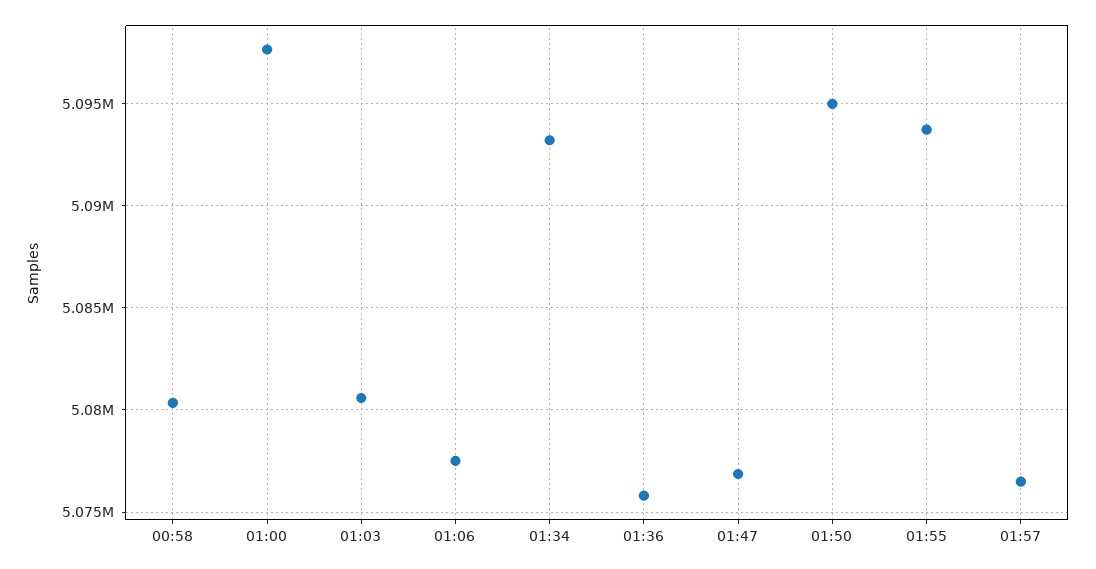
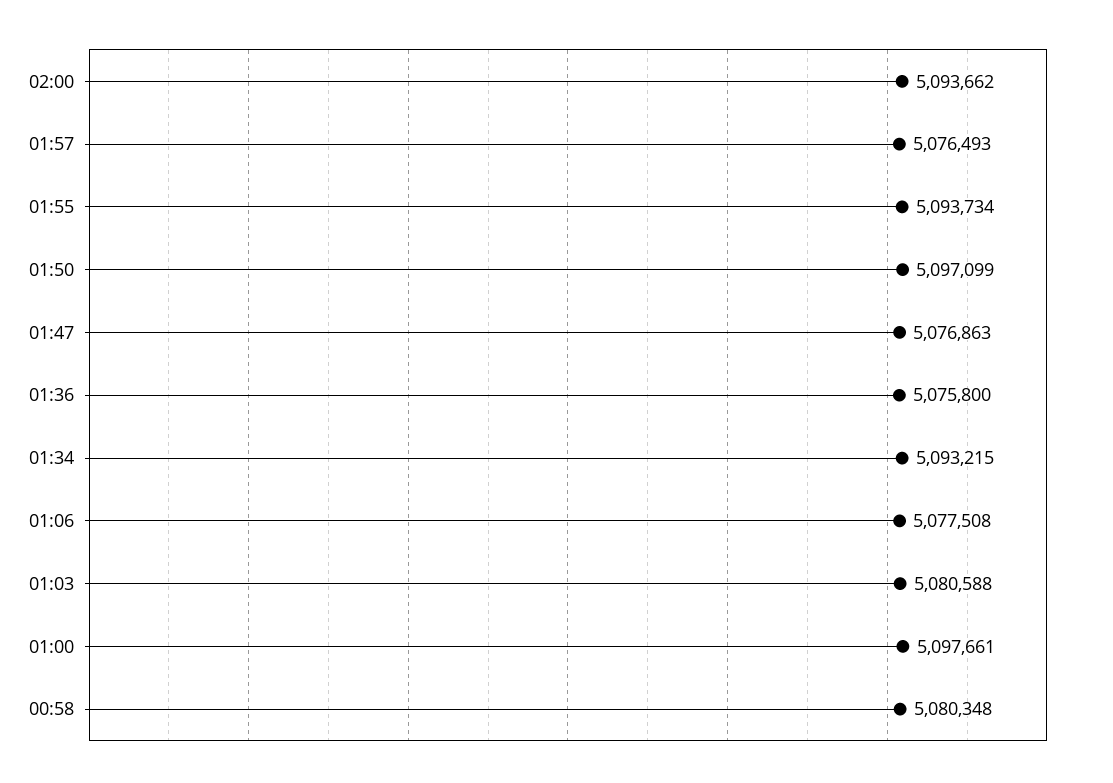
01:50: 5095000 -> 5097099
02:00: none -> 5093662

